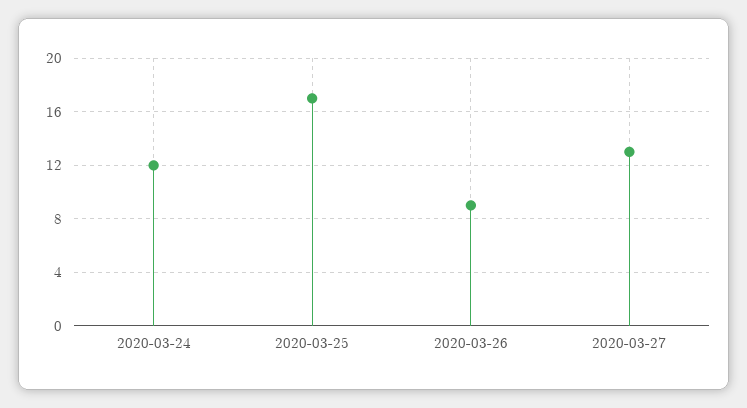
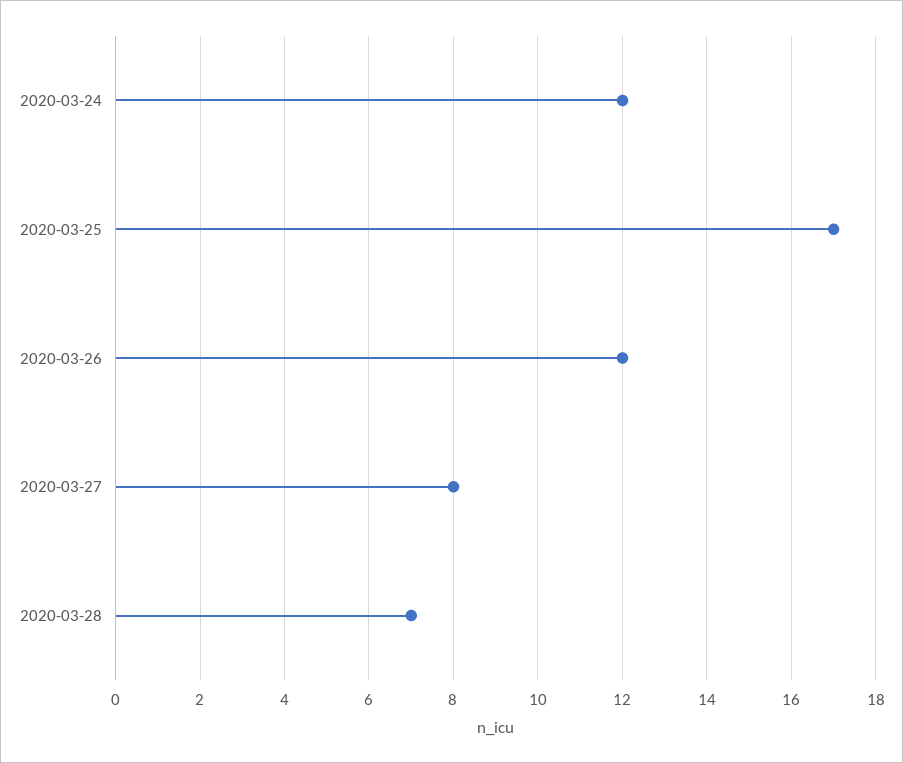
2020-03-26: 9 -> 12
2020-03-27: 13 -> 8
2020-03-28: none -> 7

